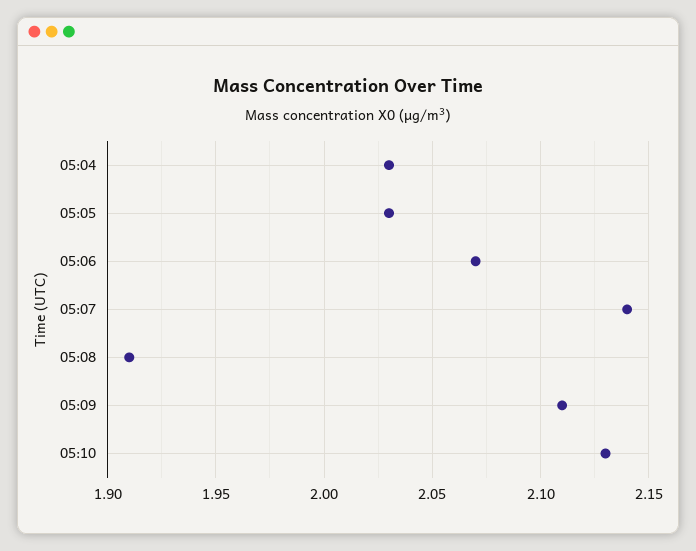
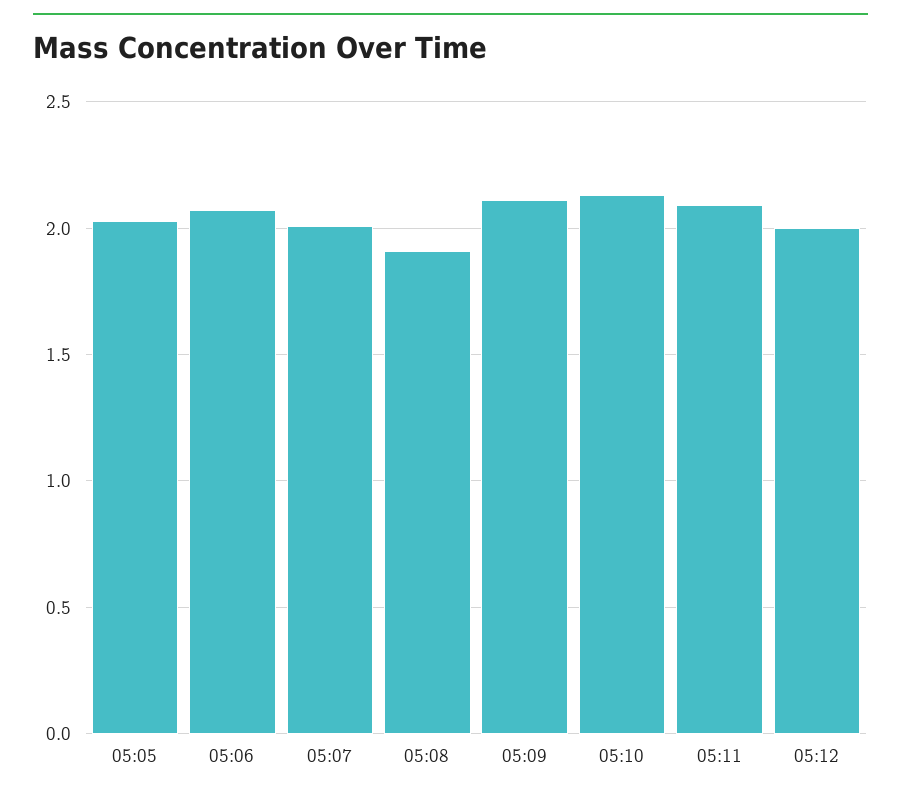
05:04: 2.03 -> none
05:07: 2.14 -> 2
05:11: none -> 2.1
05:12: none -> 2

